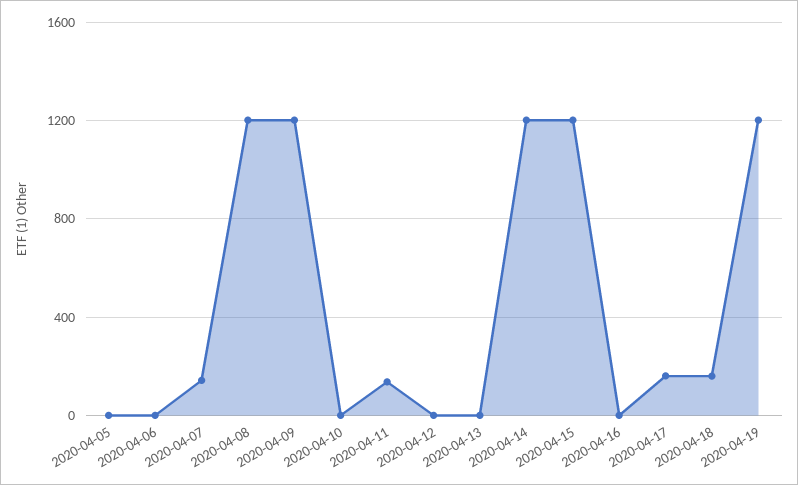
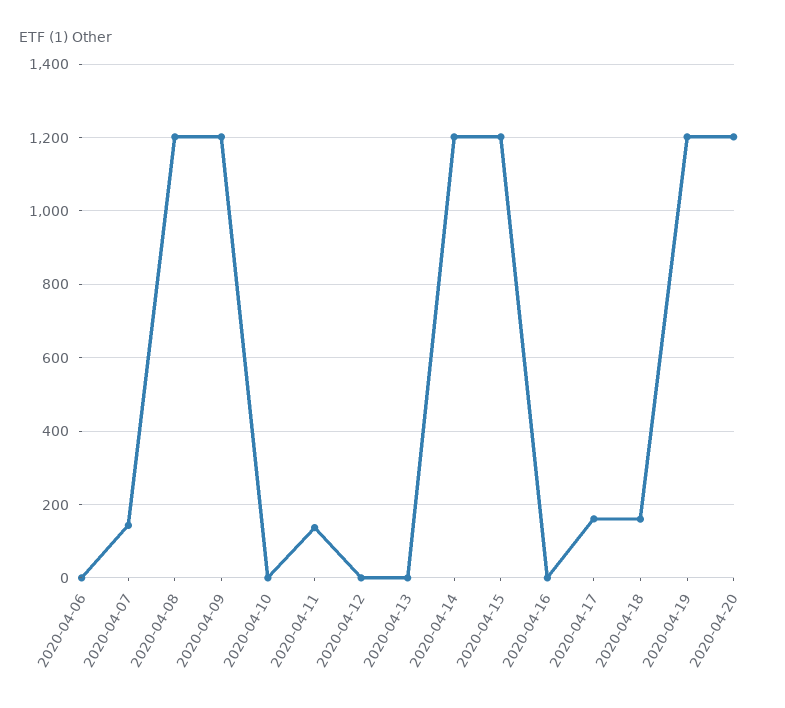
2020-04-05: 0 -> none
2020-04-20: none -> 1200

